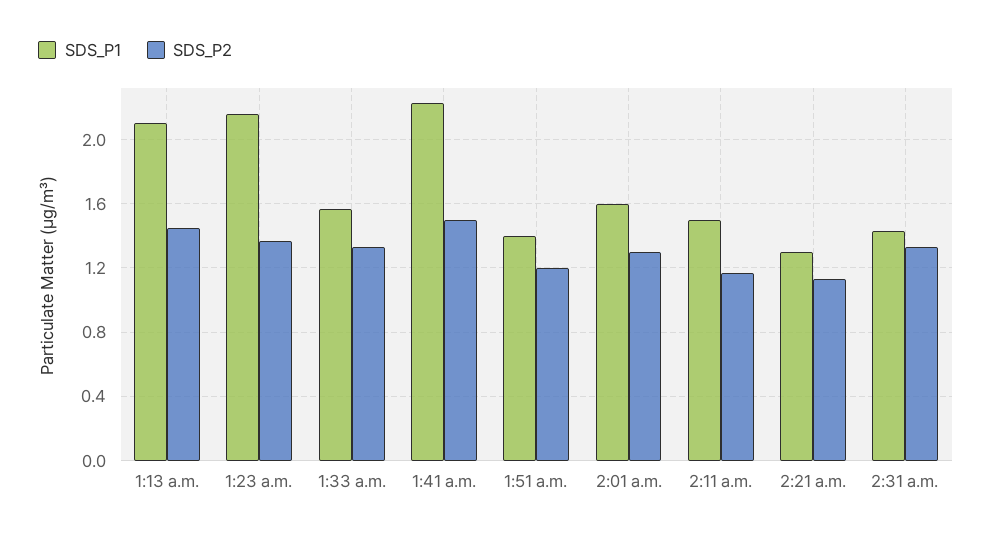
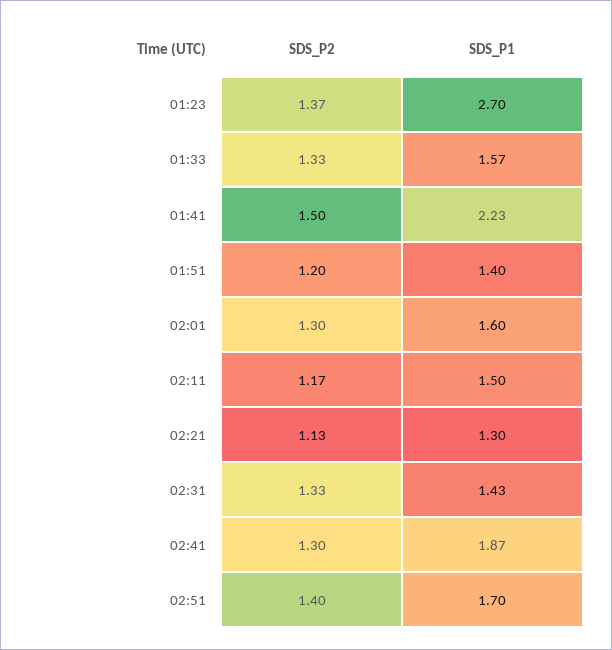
SDS_P1, 1:13 a.m.: 2.1 -> none
SDS_P2, 1:13 a.m.: 1.45 -> none
SDS_P1, 1:23 a.m.: 2.15 -> 2.7
SDS_P2, 02:41: none -> 1.3
SDS_P1, 02:41: none -> 1.87
SDS_P2, 02:51: none -> 1.4
SDS_P1, 02:51: none -> 1.7

